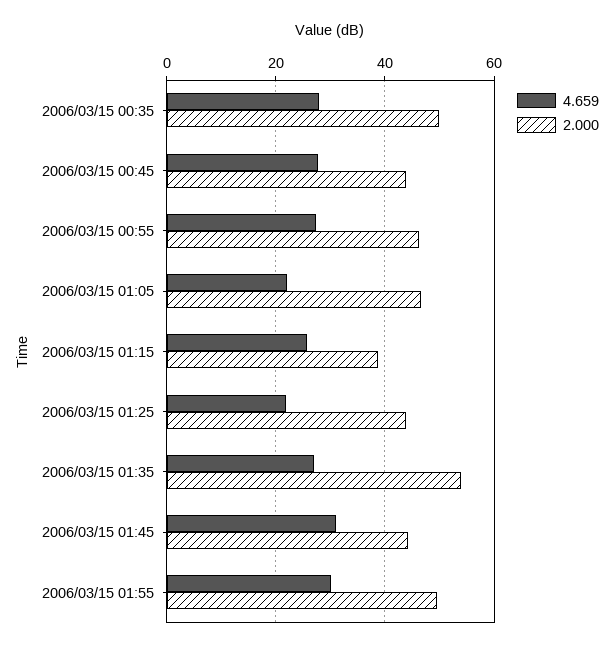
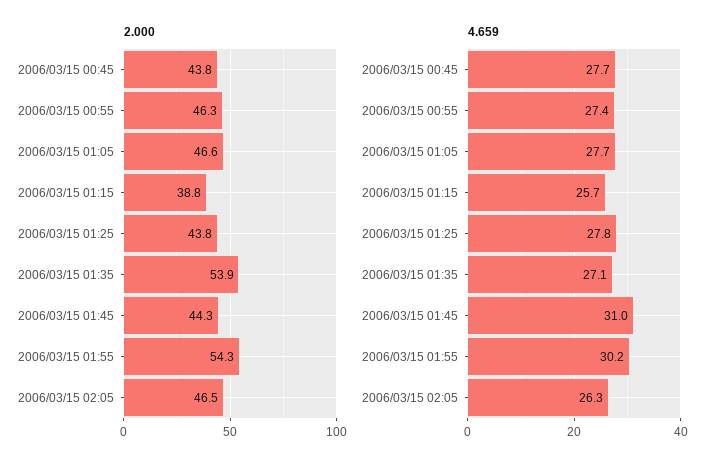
4.659, 2006/03/15 00:35: 28 -> none
2.000, 2006/03/15 00:35: 50 -> none
4.659, 2006/03/15 01:05: 22 -> 27.7
4.659, 2006/03/15 01:25: 22 -> 27.8
2.000, 2006/03/15 01:55: 50 -> 54.3
2.000, 2006/03/15 02:05: none -> 46.5
4.659, 2006/03/15 02:05: none -> 26.3

